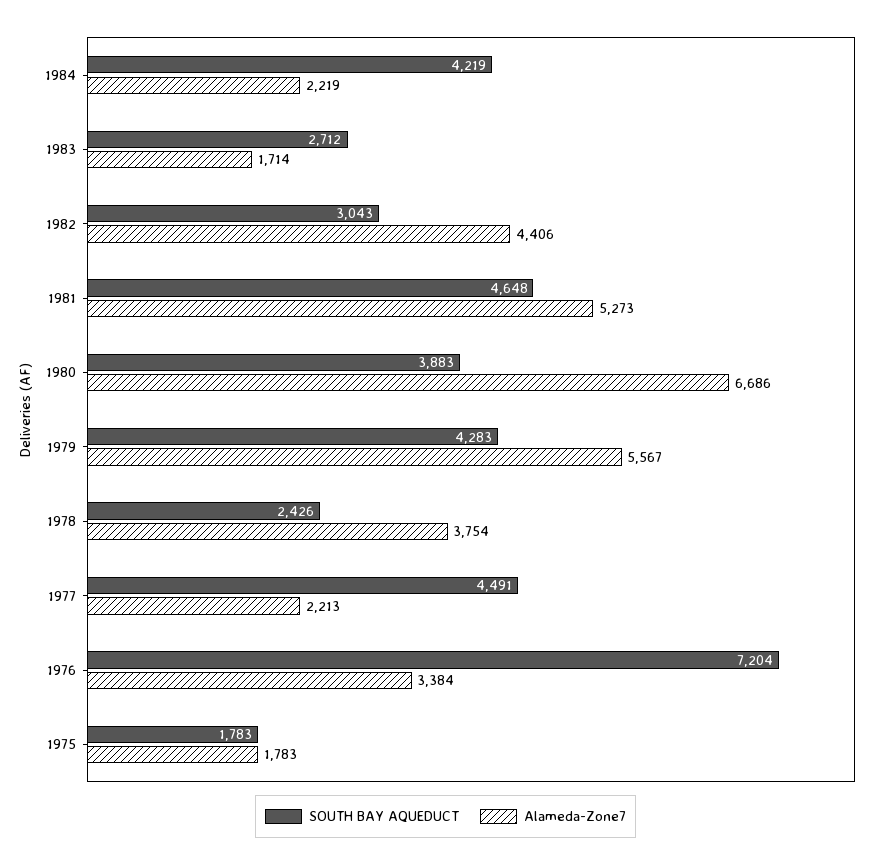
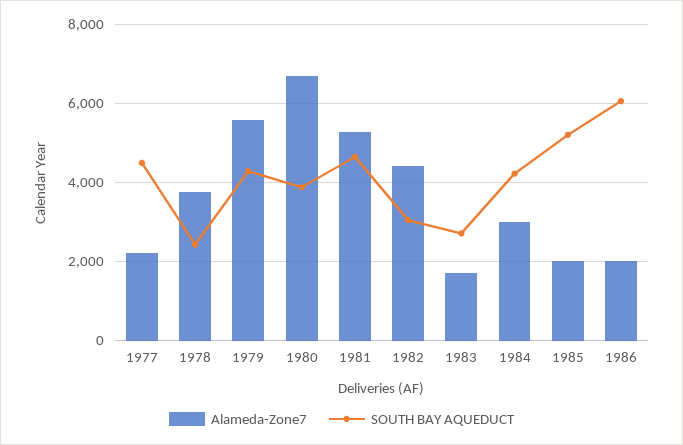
Alameda-Zone7, 1984: 2219 -> 3000
SOUTH BAY AQUEDUCT, 1976: 7204 -> none
Alameda-Zone7, 1976: 3384 -> none
SOUTH BAY AQUEDUCT, 1975: 1783 -> none
Alameda-Zone7, 1975: 1783 -> none
Alameda-Zone7, 1985: none -> 2000
SOUTH BAY AQUEDUCT, 1985: none -> 5200
Alameda-Zone7, 1986: none -> 2000
SOUTH BAY AQUEDUCT, 1986: none -> 6000

